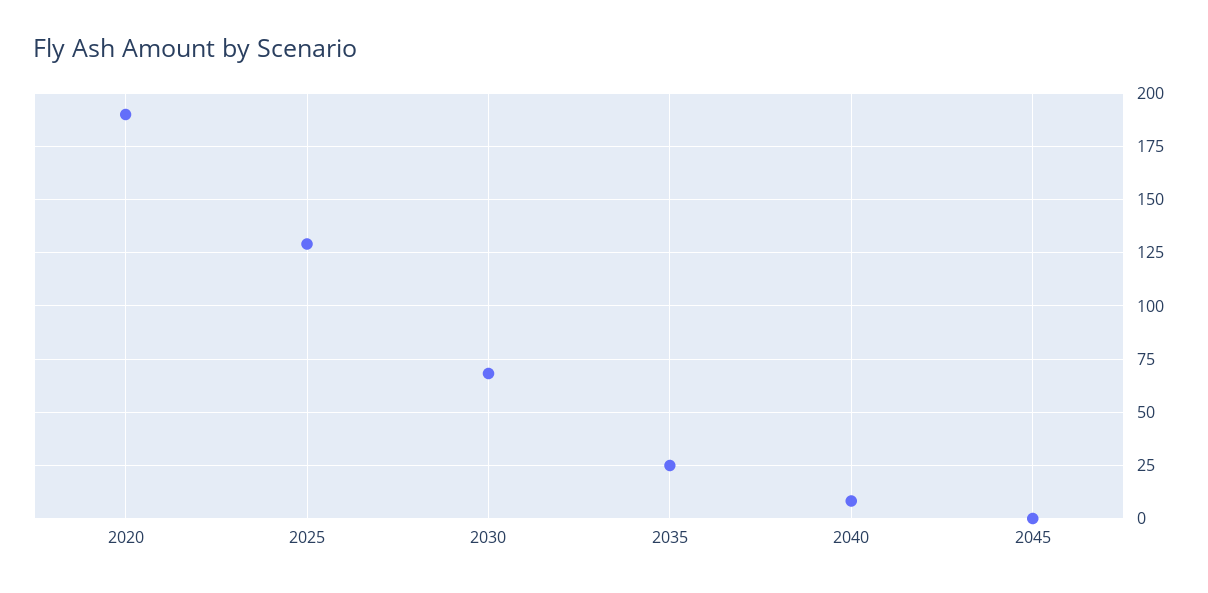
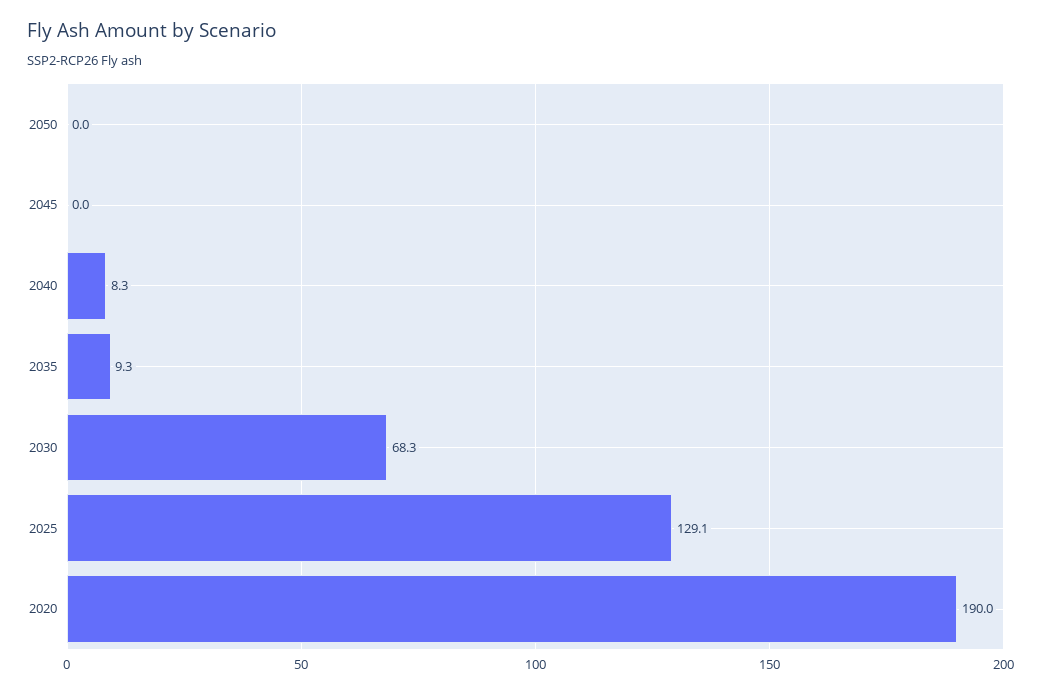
2035: 25 -> 9.3
2050: none -> 0

